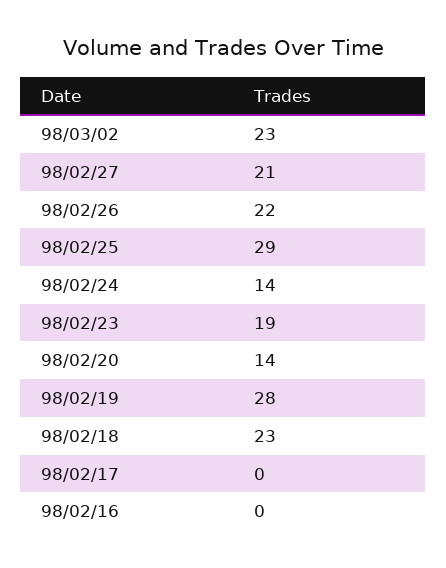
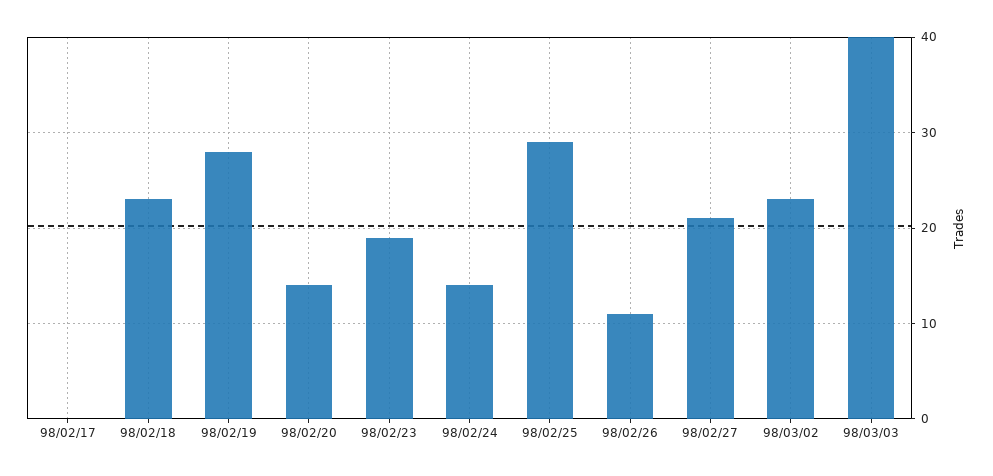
98/02/26: 22 -> 11
98/02/16: 0 -> none
98/03/03: none -> 40

